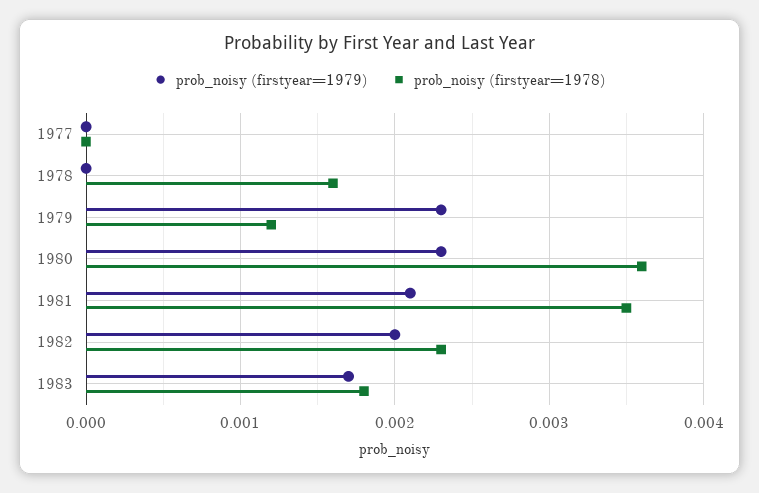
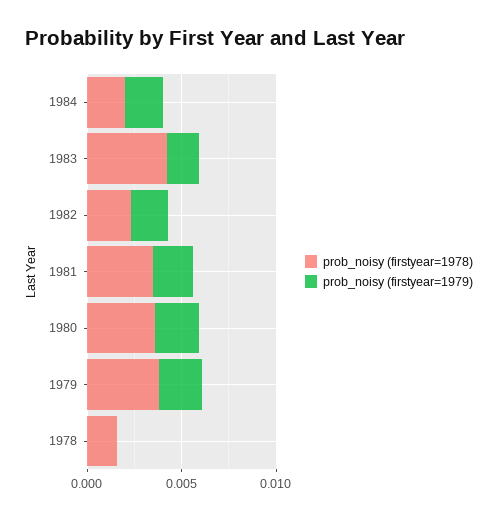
prob_noisy (firstyear=1979), 1977: 0 -> none
prob_noisy (firstyear=1978), 1977: 0 -> none
prob_noisy (firstyear=1978), 1979: 0.0012 -> 0.004
prob_noisy (firstyear=1978), 1983: 0.0018 -> 0.004
prob_noisy (firstyear=1978), 1984: none -> 0.002
prob_noisy (firstyear=1979), 1984: none -> 0.002

